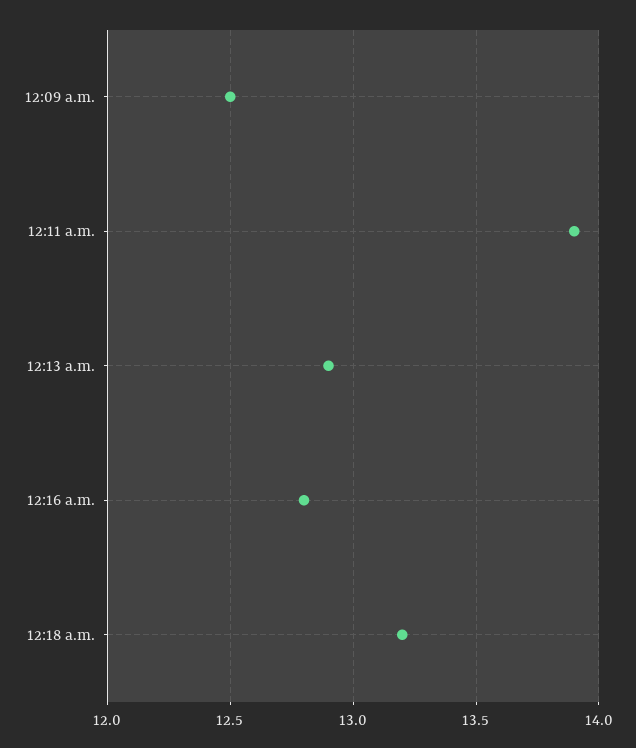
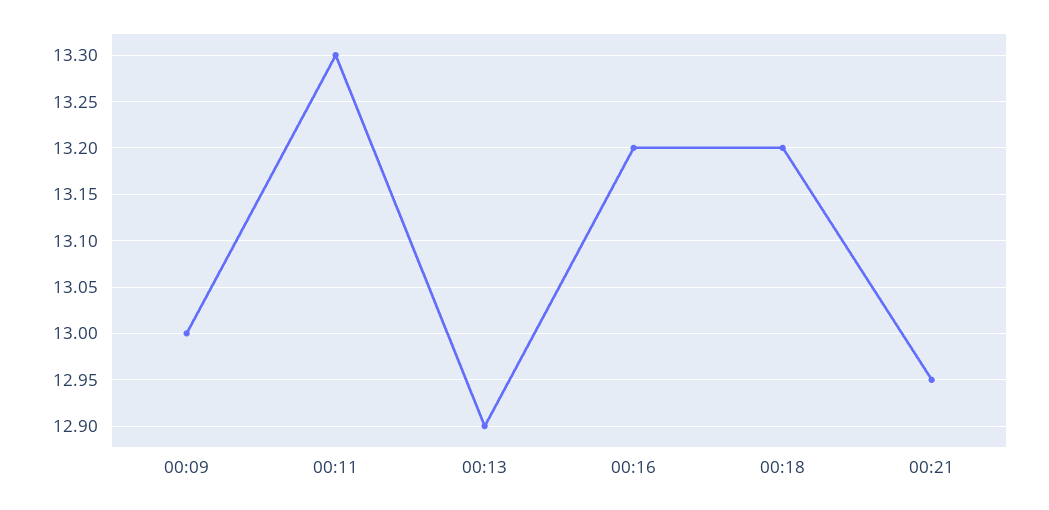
12:09 a.m.: 12.5 -> 13
12:11 a.m.: 13.9 -> 13.3
12:16 a.m.: 12.8 -> 13.2
00:21: none -> 12.95

